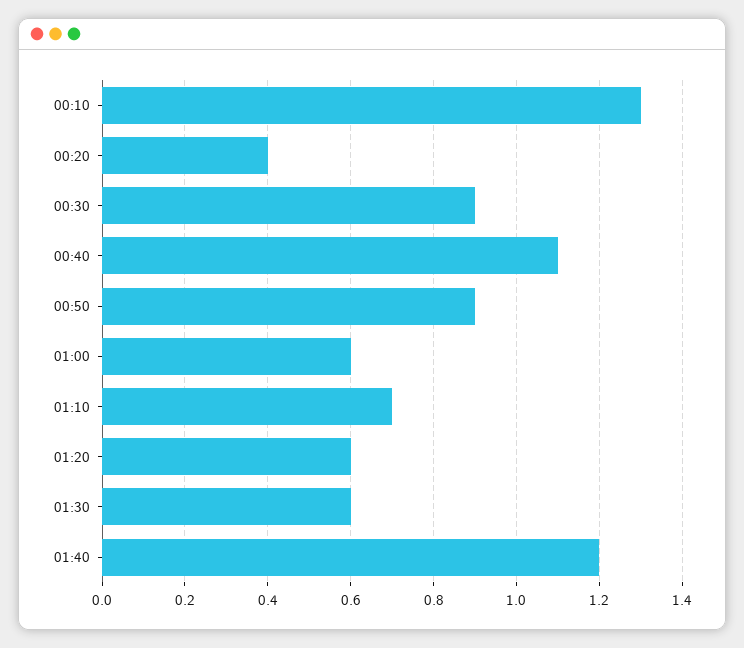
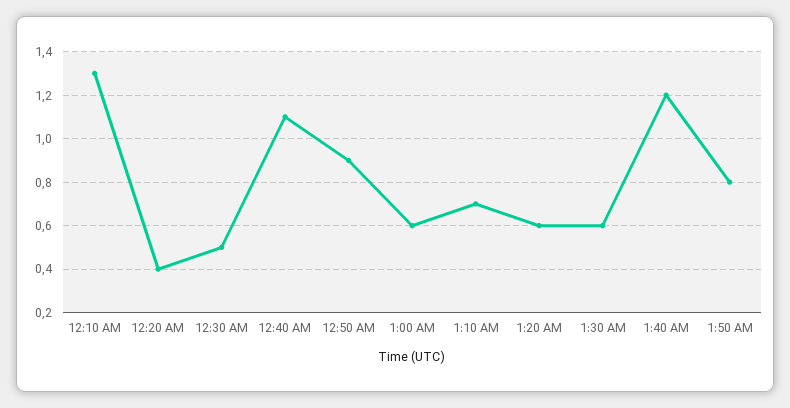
00:30: 0.9 -> 0.5
1:50 AM: none -> 0.8

